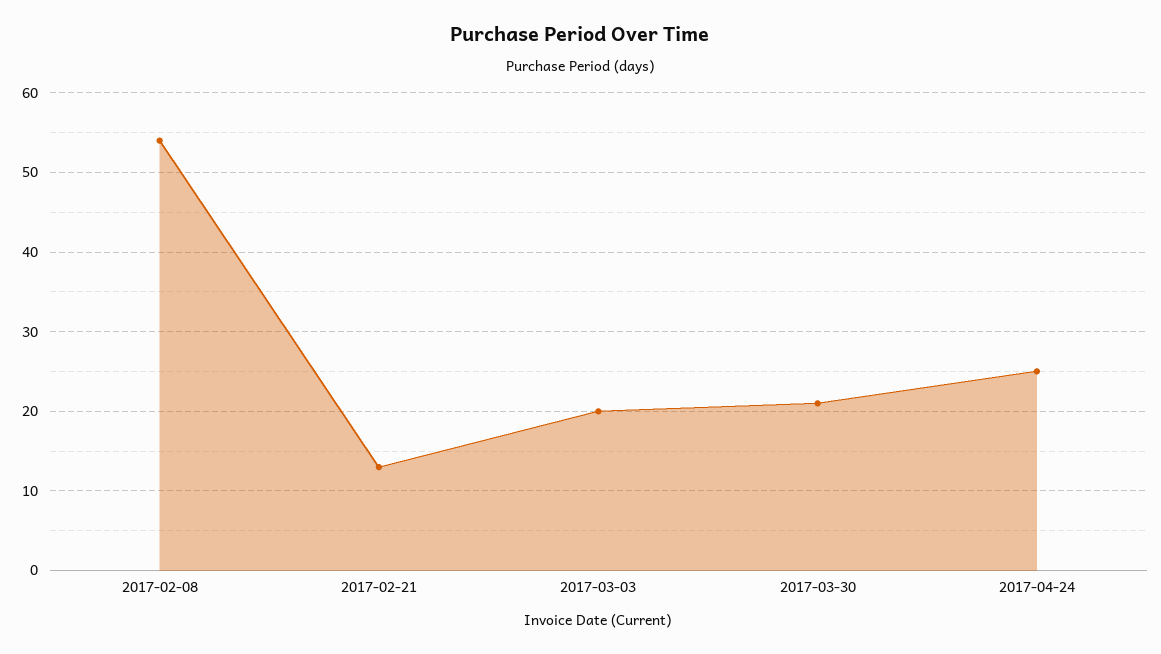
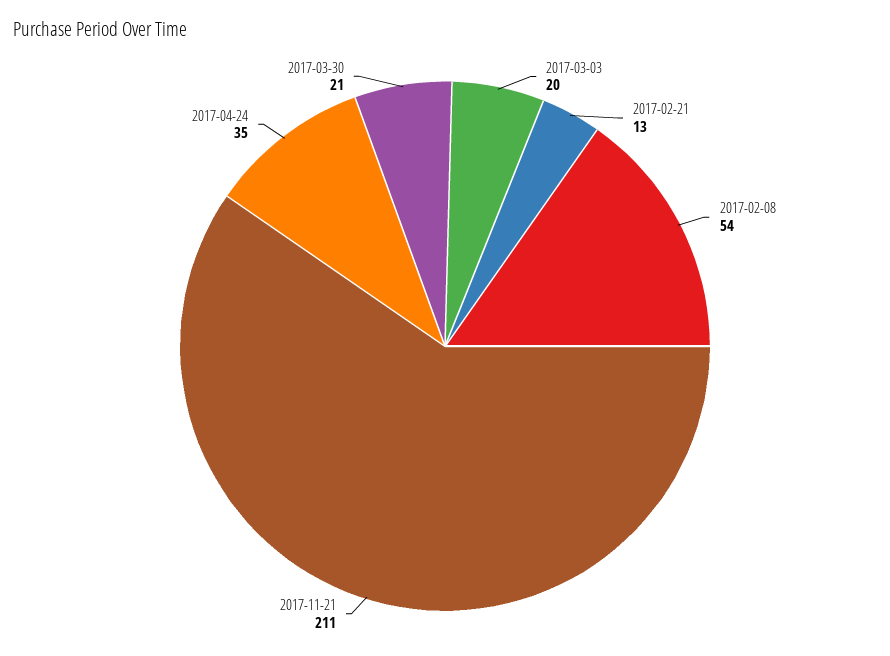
2017-04-24: 25 -> 35
2017-11-21: none -> 211

